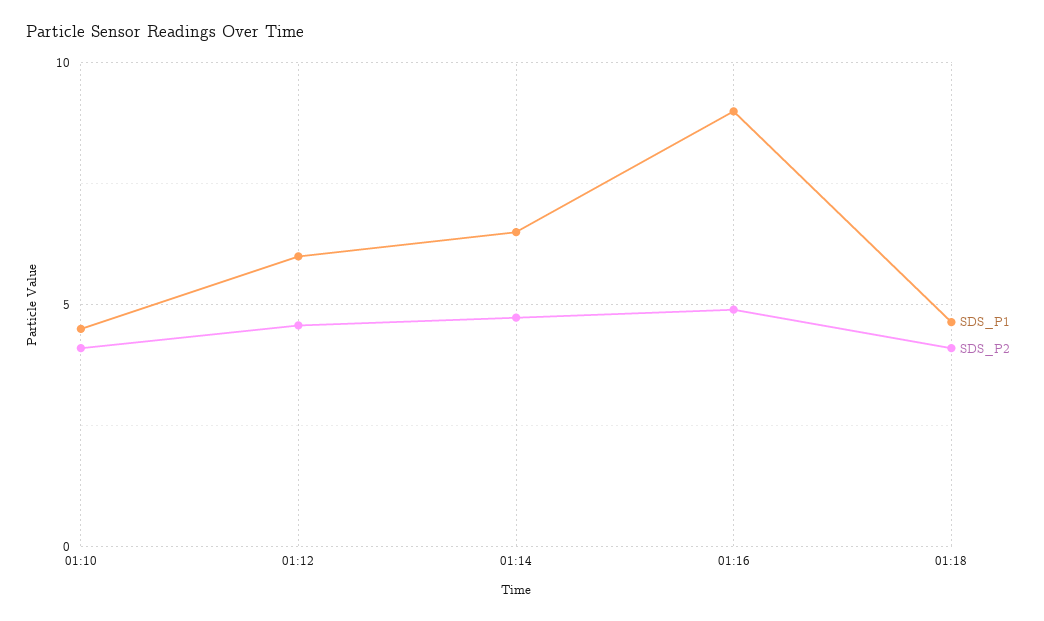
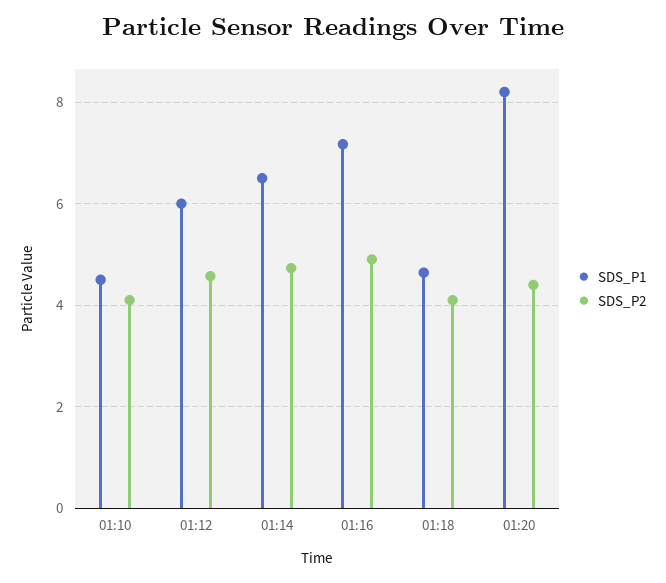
SDS_P1, 01:16: 9 -> 7.2
SDS_P1, 01:20: none -> 8.2
SDS_P2, 01:20: none -> 4.4

